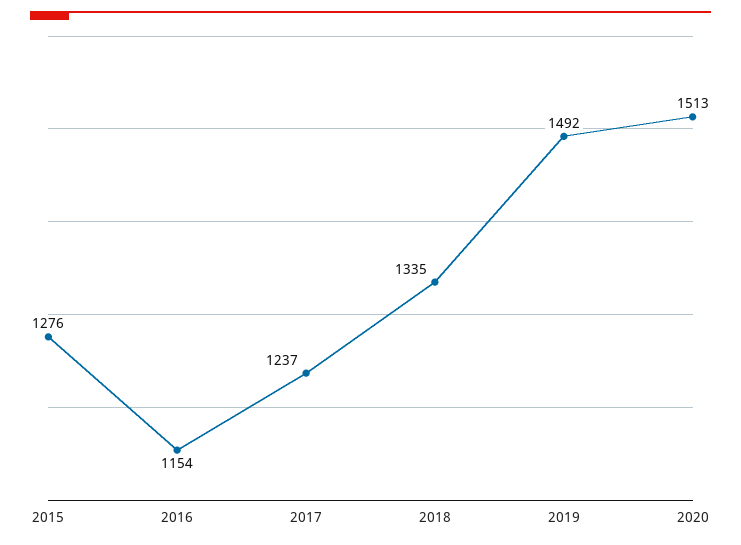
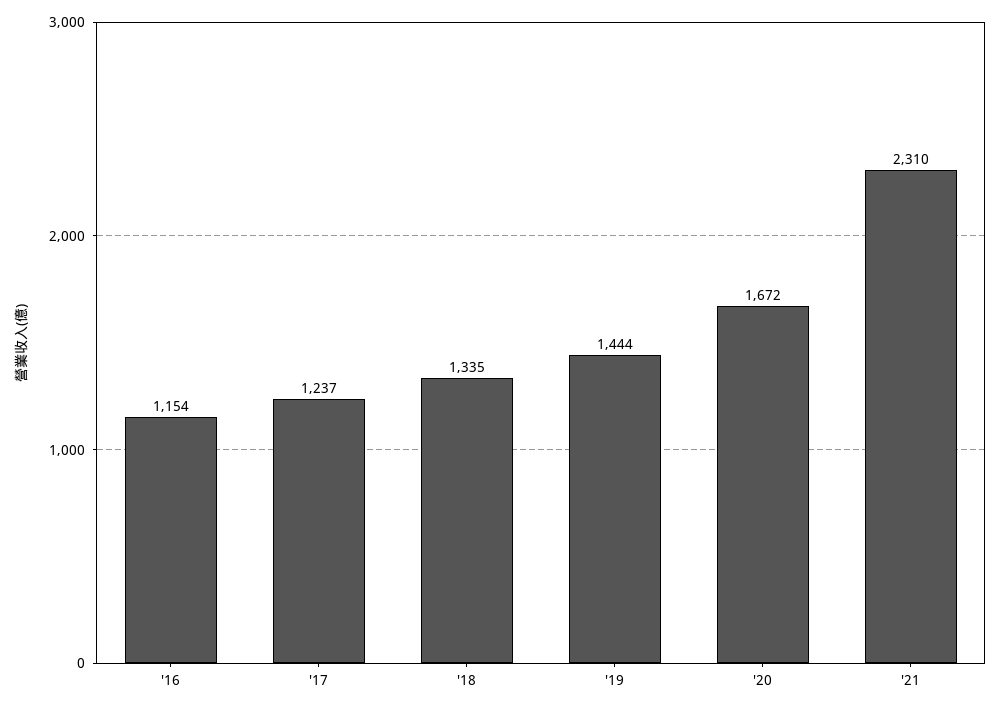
2015: 1276 -> none
2019: 1492 -> 1444
2020: 1513 -> 1672
'21: none -> 2310

